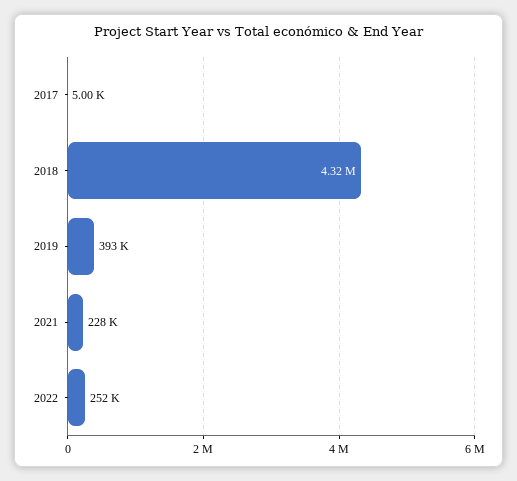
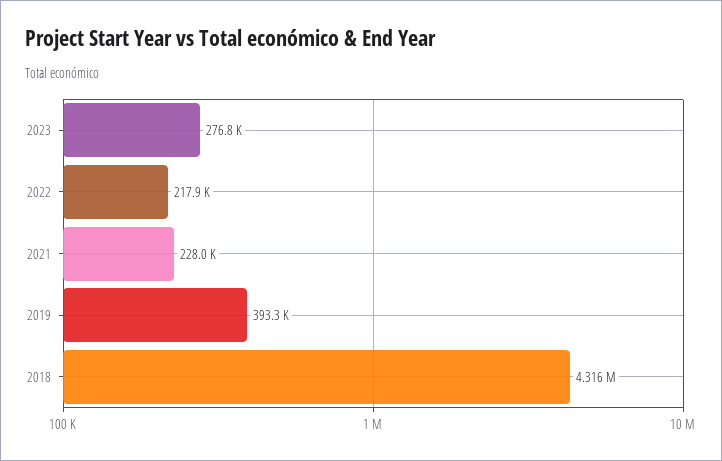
2017: 5000 -> none
2022: 252000 -> 217900
2023: none -> 276800

